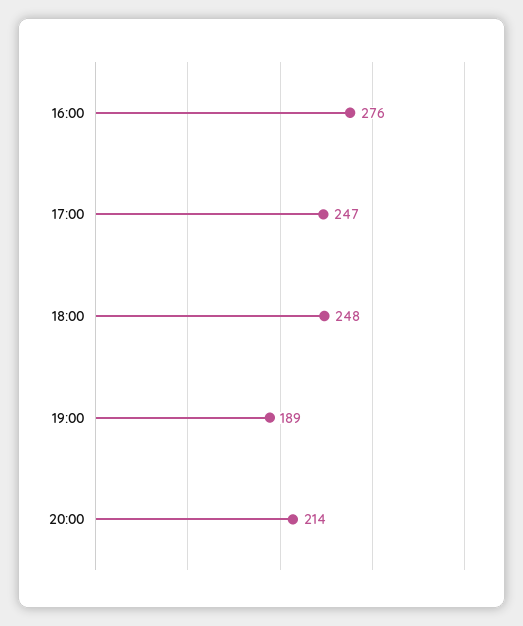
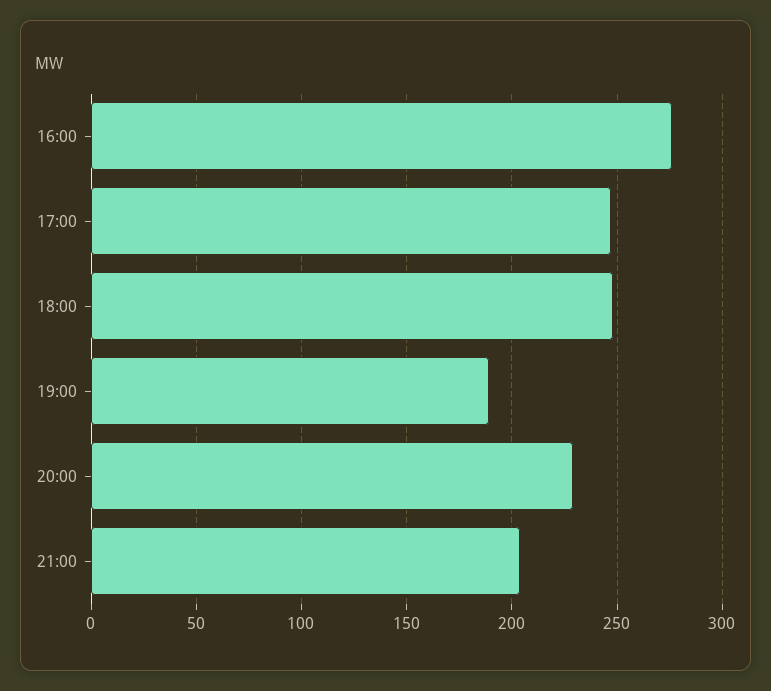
20:00: 214 -> 230
21:00: none -> 205

